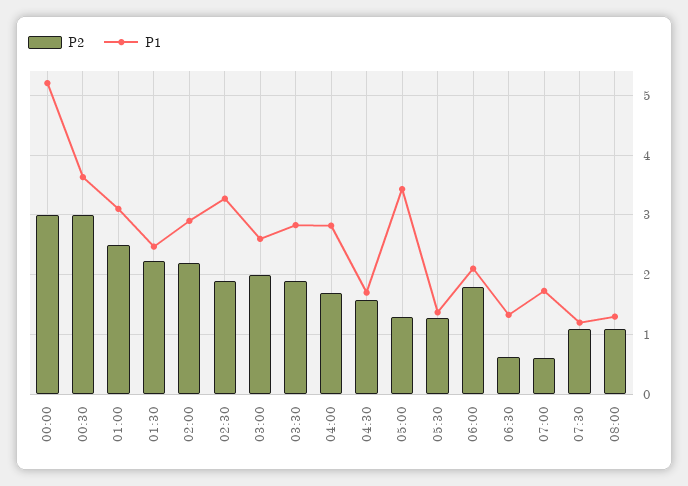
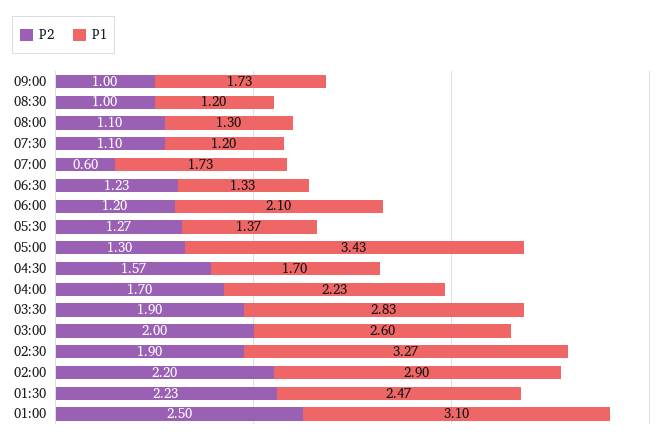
P2, 00:00: 3 -> none
P1, 00:00: 5.2 -> none
P2, 00:30: 3 -> none
P1, 00:30: 3.6 -> none
P1, 04:00: 2.8 -> 2.23
P2, 06:00: 1.8 -> 1.2
P2, 06:30: 0.6 -> 1.23
P2, 09:00: none -> 1
P1, 09:00: none -> 1.73
P2, 08:30: none -> 1
P1, 08:30: none -> 1.2

